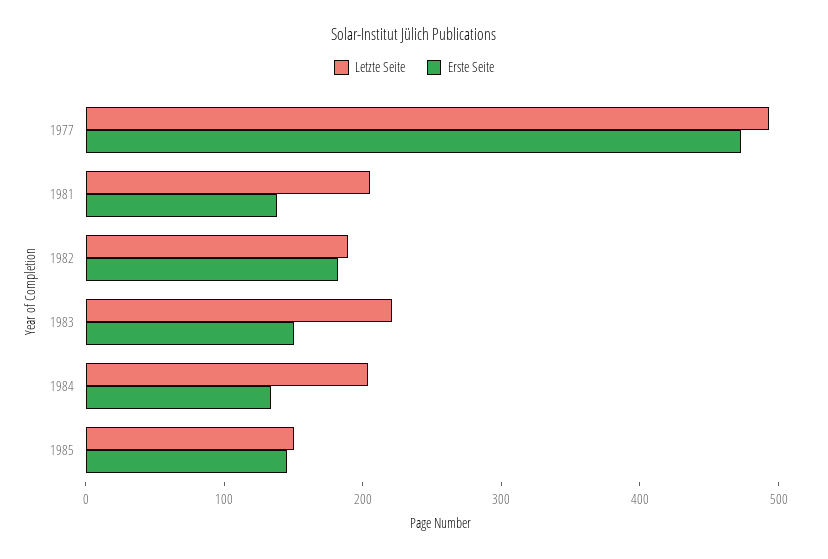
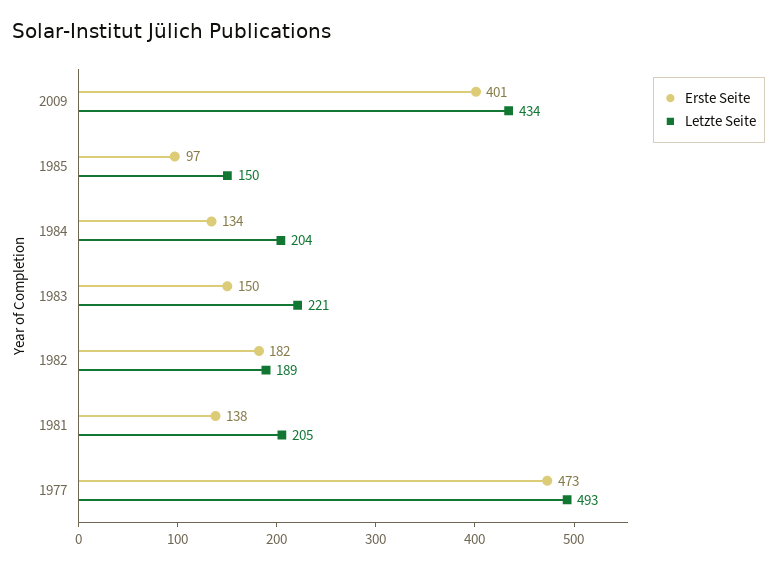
Erste Seite, 1985: 140 -> 97
Erste Seite, 2009: none -> 401
Letzte Seite, 2009: none -> 434

